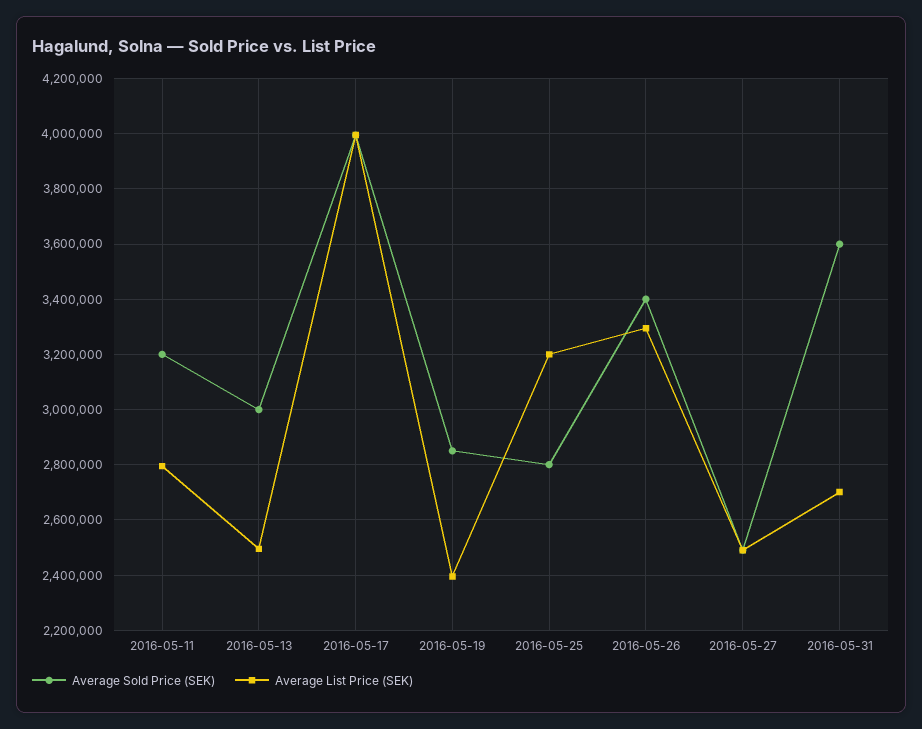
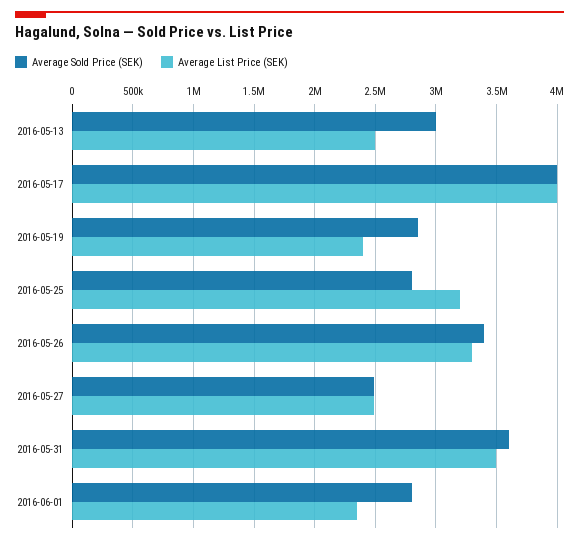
Average Sold Price (SEK), 2016-05-11: 3200000 -> none
Average List Price (SEK), 2016-05-11: 2800000 -> none
Average List Price (SEK), 2016-05-31: 2700000 -> 3500000
Average Sold Price (SEK), 2016-06-01: none -> 2800000
Average List Price (SEK), 2016-06-01: none -> 2350000

